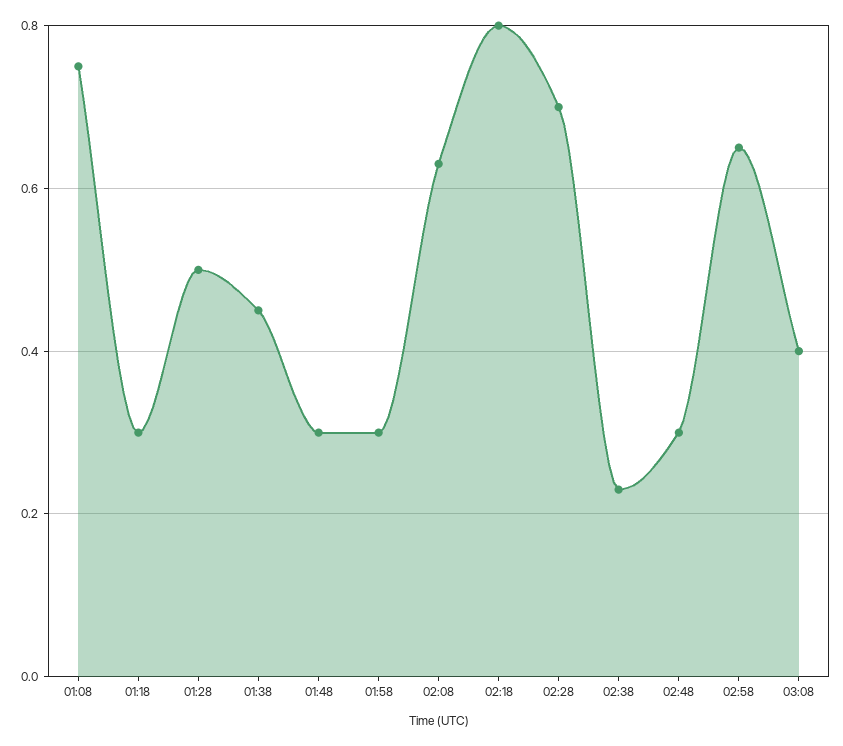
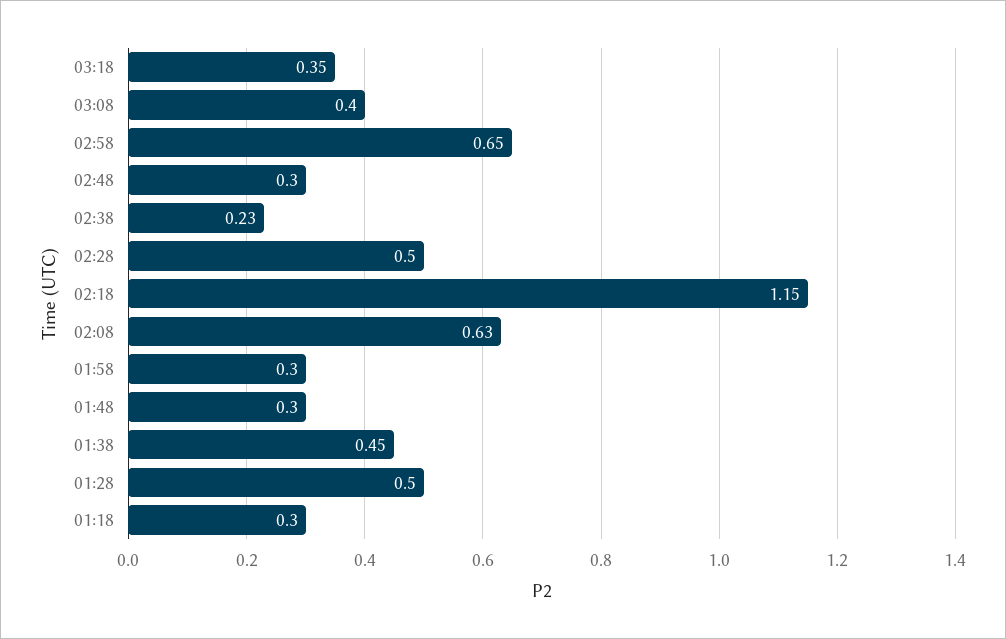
01:08: 0.75 -> none
02:18: 0.8 -> 1.15
02:28: 0.7 -> 0.5
03:18: none -> 0.35

